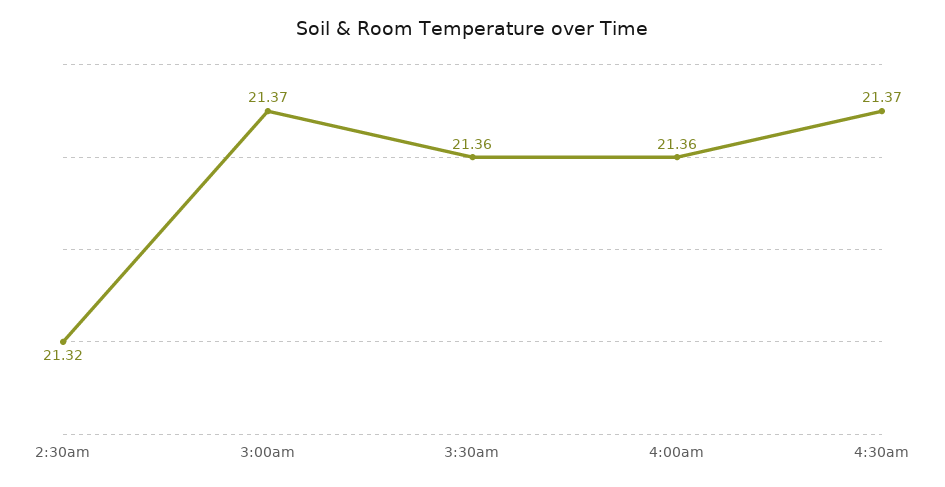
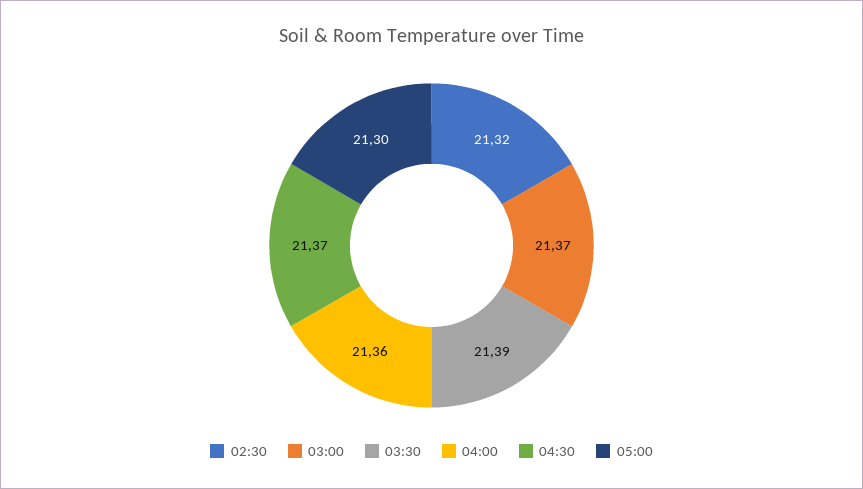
3:30am: 21.36 -> 21.39
05:00: none -> 21.3

